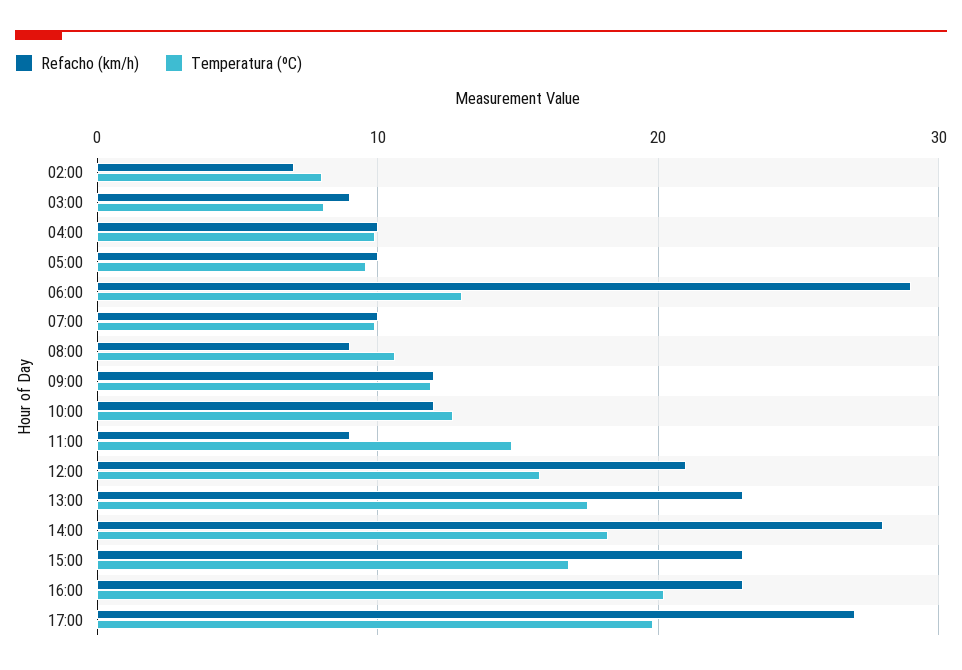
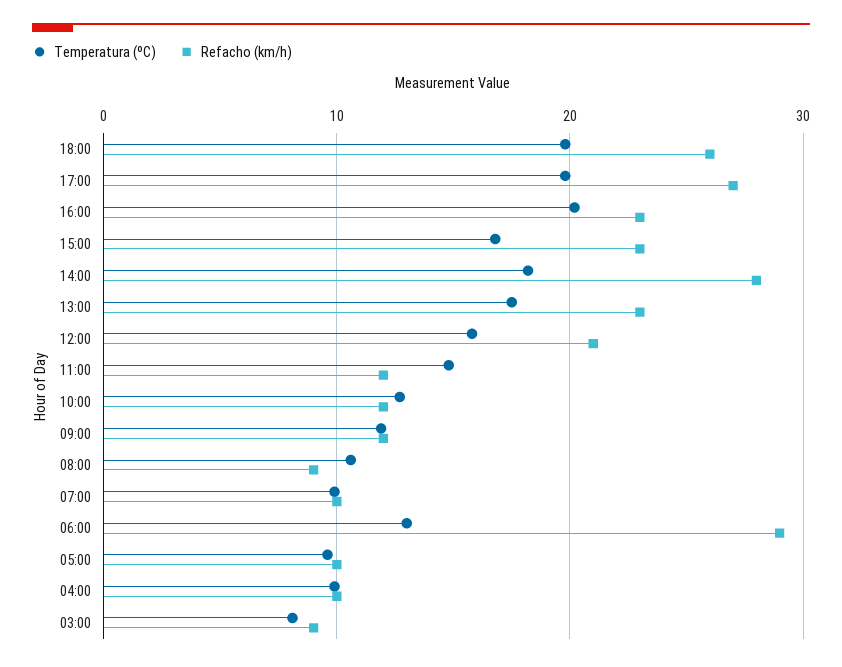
Refacho (km/h), 02:00: 7 -> none
Temperatura (ºC), 02:00: 8 -> none
Refacho (km/h), 11:00: 9 -> 12
Temperatura (ºC), 18:00: none -> 20
Refacho (km/h), 18:00: none -> 26

